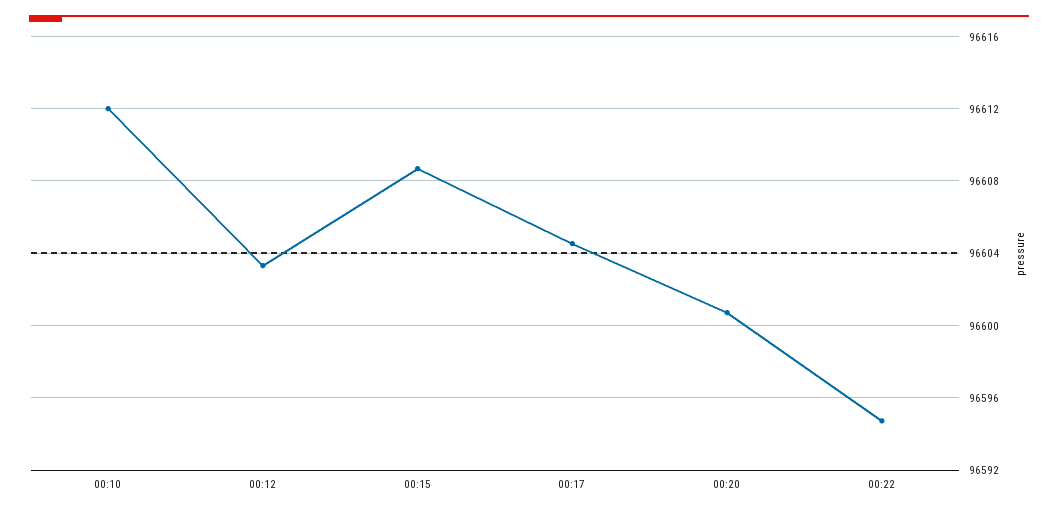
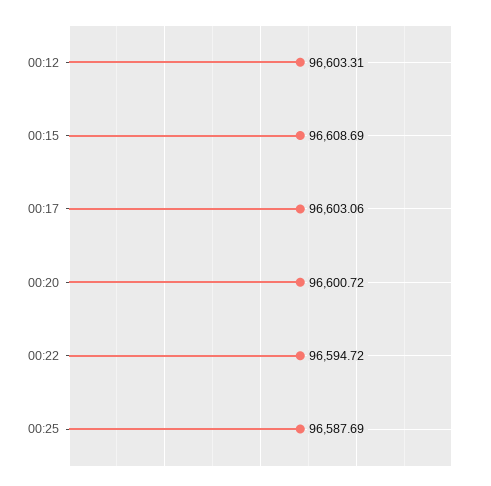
00:10: 96612 -> none
00:17: 96604.5 -> 96603.06
00:25: none -> 96587.69

